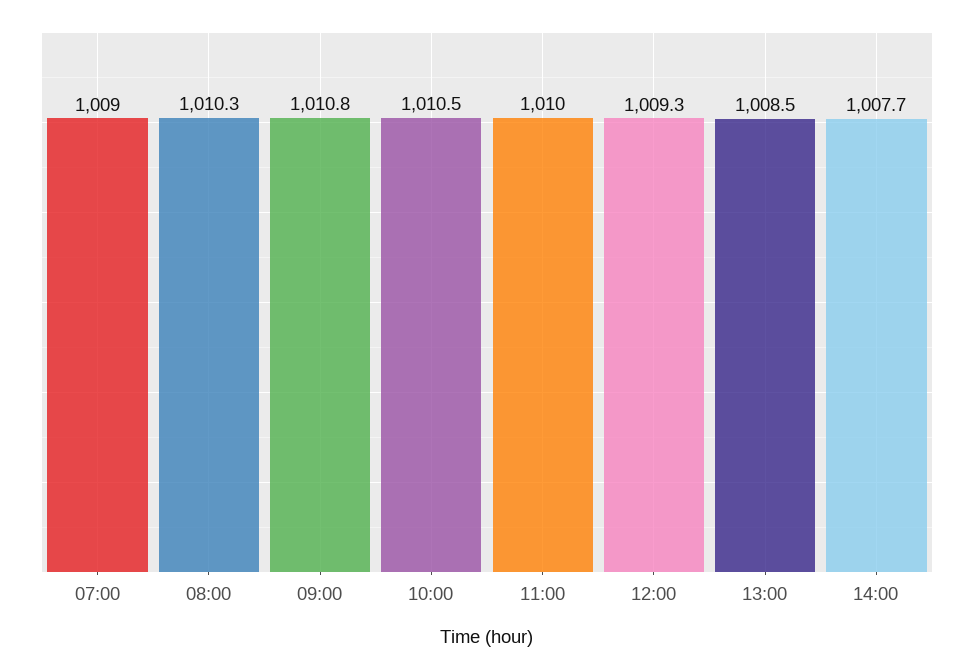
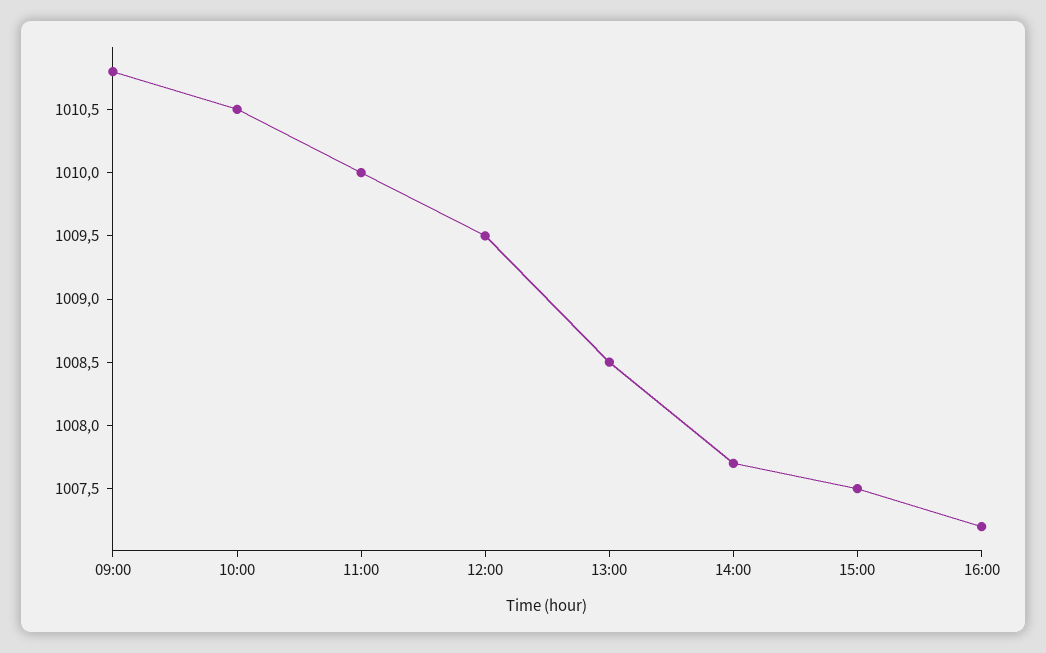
07:00: 1009 -> none
08:00: 1010.3 -> none
12:00: 1009.3 -> 1009.5
15:00: none -> 1007.5
16:00: none -> 1007.2

